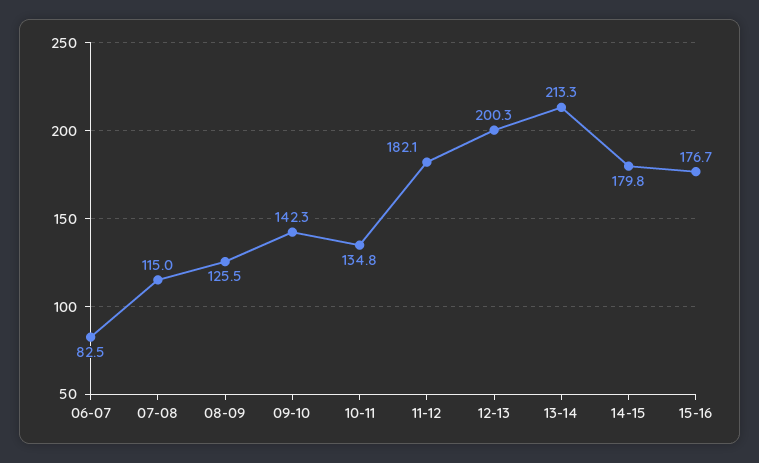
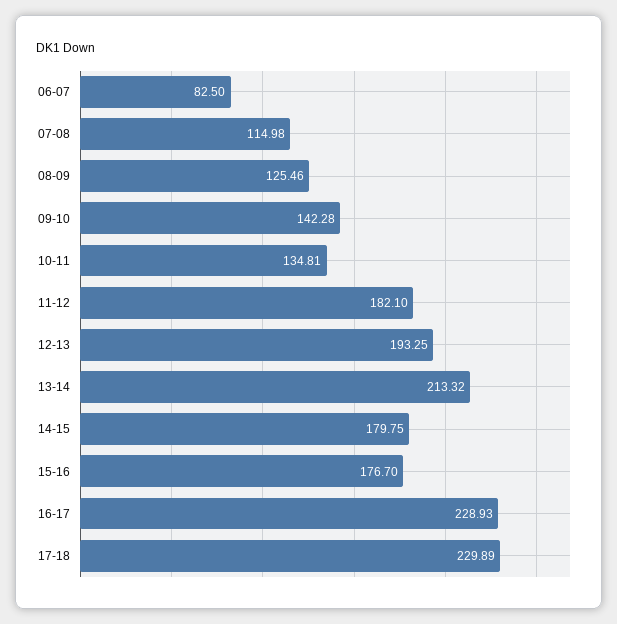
12-13: 200.3 -> 193.25
16-17: none -> 228.93
17-18: none -> 229.89

